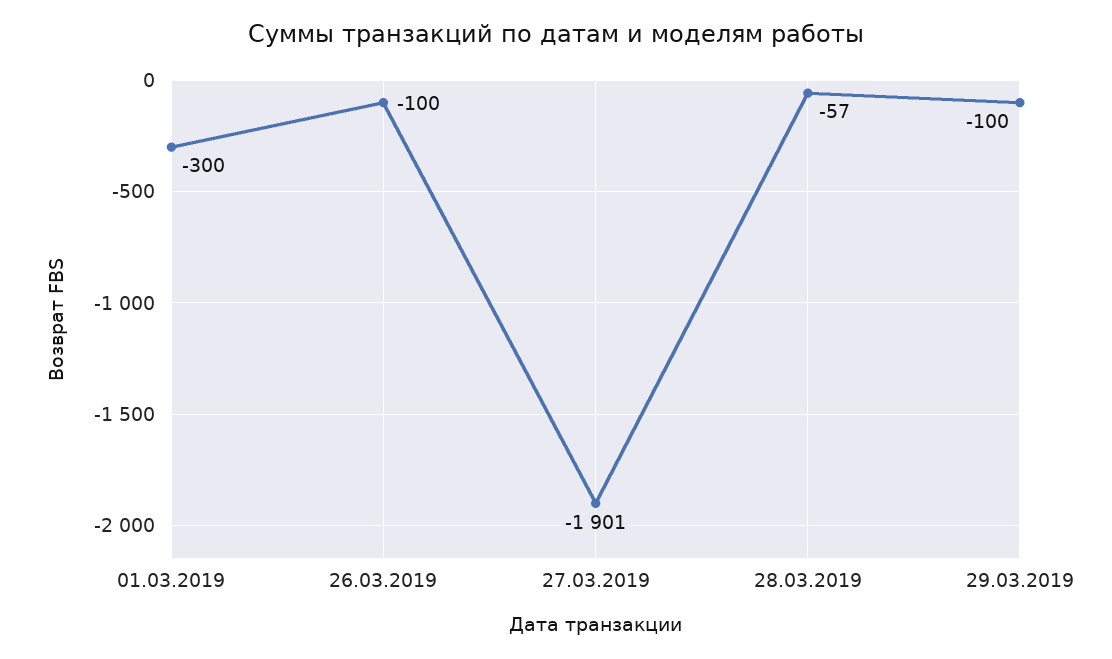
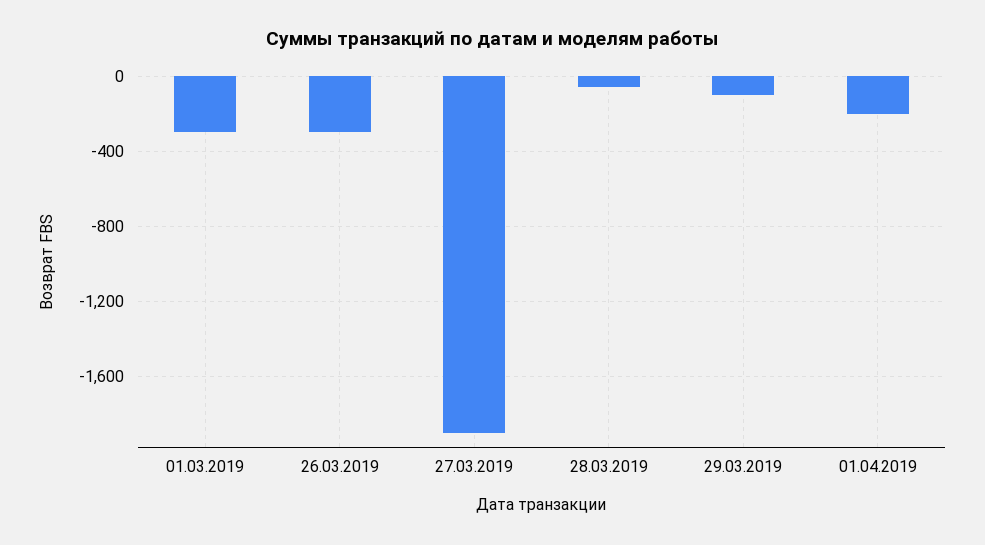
26.03.2019: -100 -> -300
01.04.2019: none -> -200

